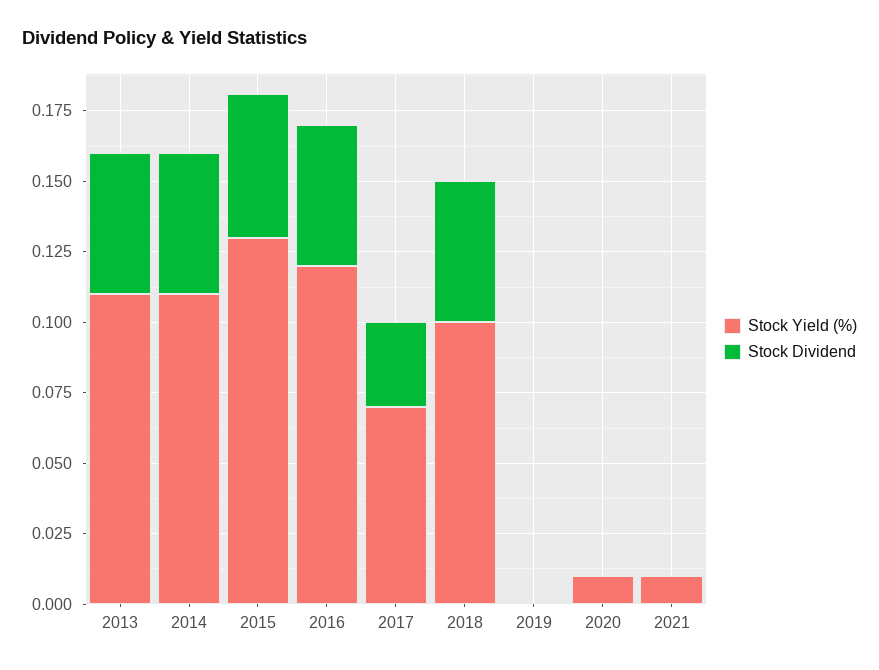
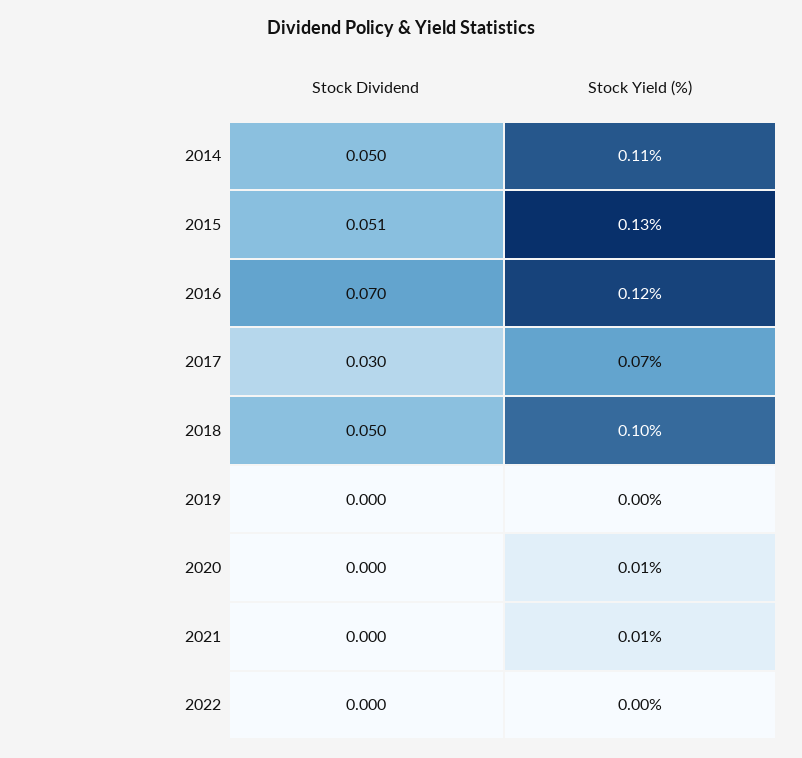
Stock Yield (%), 2013: 0.11 -> none
Stock Dividend, 2013: 0.05 -> none
Stock Dividend, 2016: 0.05 -> 0.07
Stock Dividend, 2022: none -> 0
Stock Yield (%), 2022: none -> 0

